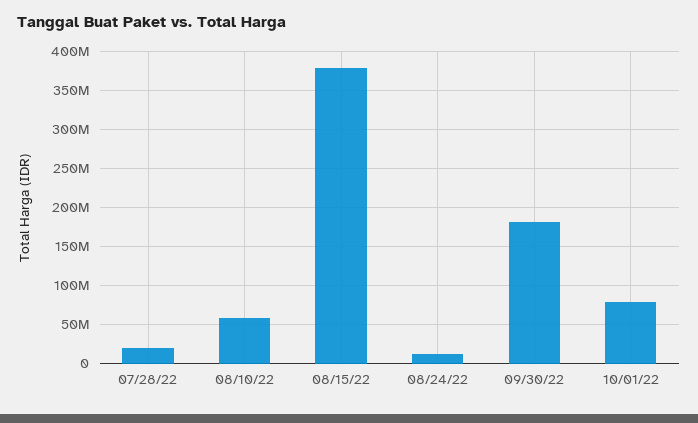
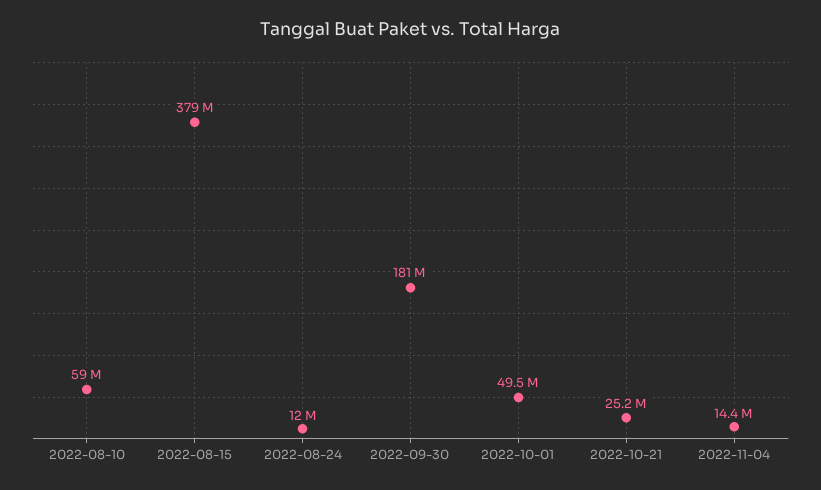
07/28/22: 20000000 -> none
10/01/22: 80000000 -> 49500000
2022-10-21: none -> 25200000
2022-11-04: none -> 14400000

